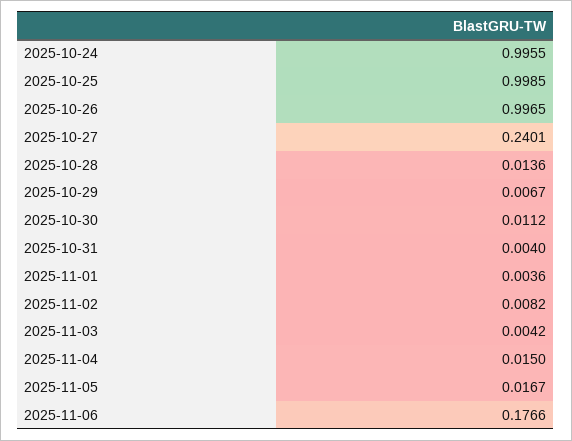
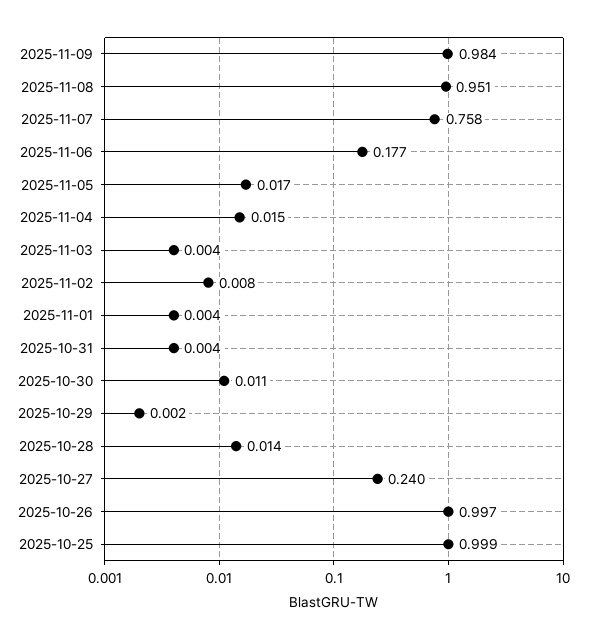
2025-10-24: 0.9955 -> none
2025-10-29: 0.0067 -> 0.002
2025-11-09: none -> 0.984
2025-11-08: none -> 0.951
2025-11-07: none -> 0.758

